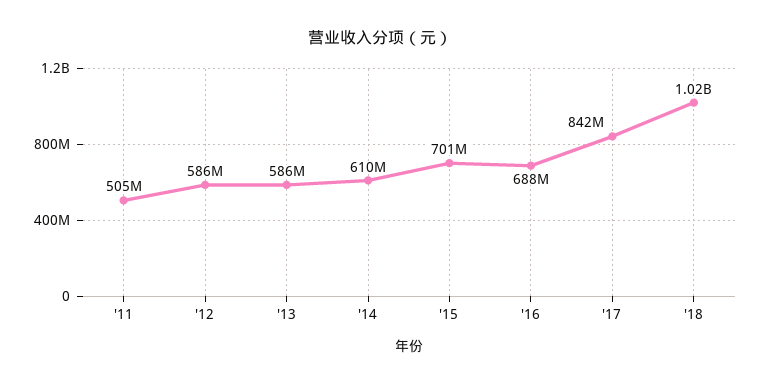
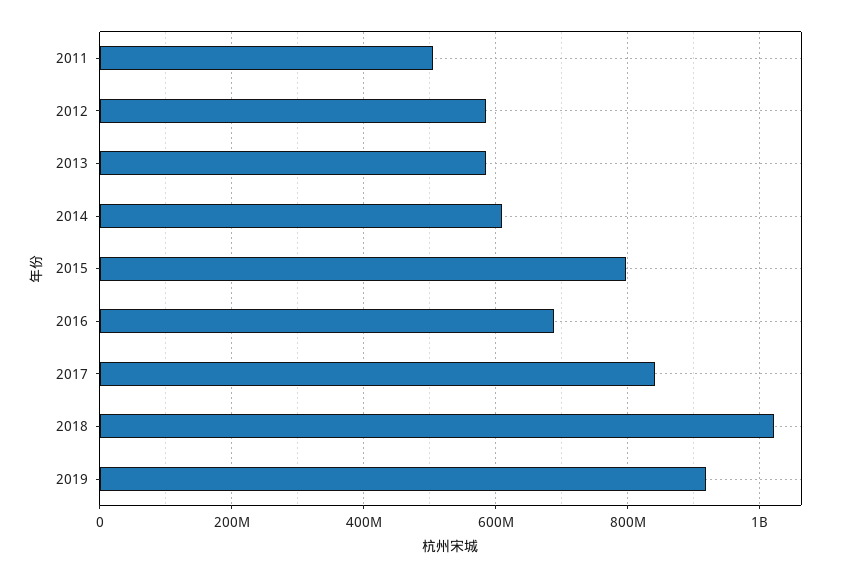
'15: 701000000 -> 800000000
2019: none -> 920000000

